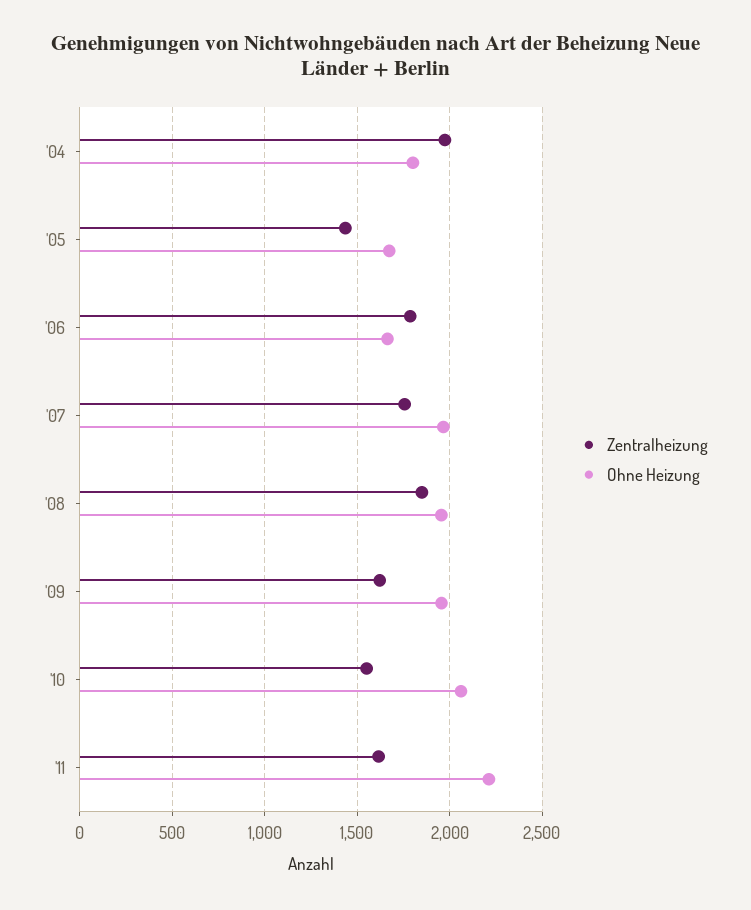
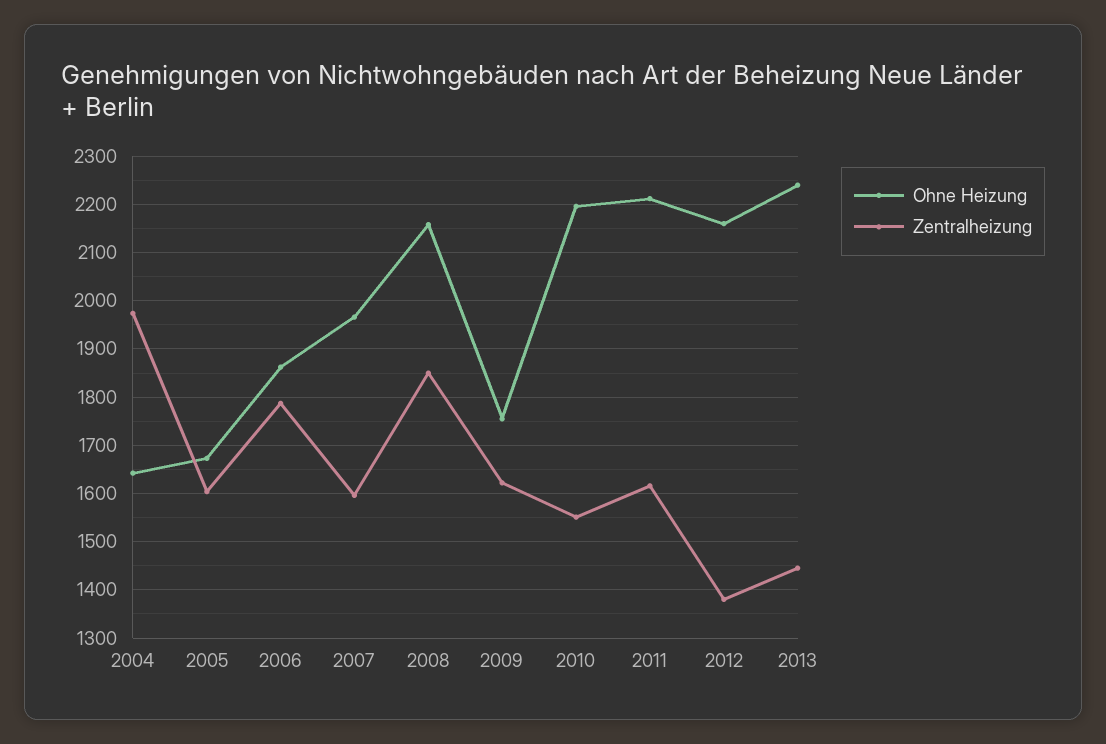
Ohne Heizung, '04: 1800 -> 1640
Zentralheizung, '05: 1450 -> 1600
Ohne Heizung, '06: 1650 -> 1860
Zentralheizung, '07: 1750 -> 1600
Ohne Heizung, '08: 1950 -> 2160
Ohne Heizung, '09: 1950 -> 1760
Ohne Heizung, '10: 2050 -> 2200
Ohne Heizung, 2012: none -> 2160
Zentralheizung, 2012: none -> 1380
Ohne Heizung, 2013: none -> 2240
Zentralheizung, 2013: none -> 1440

